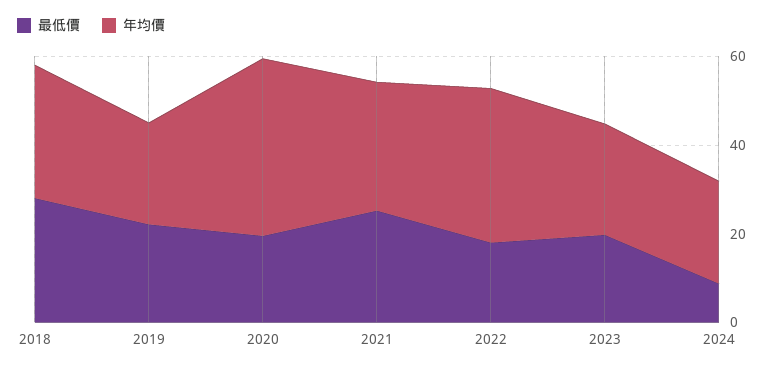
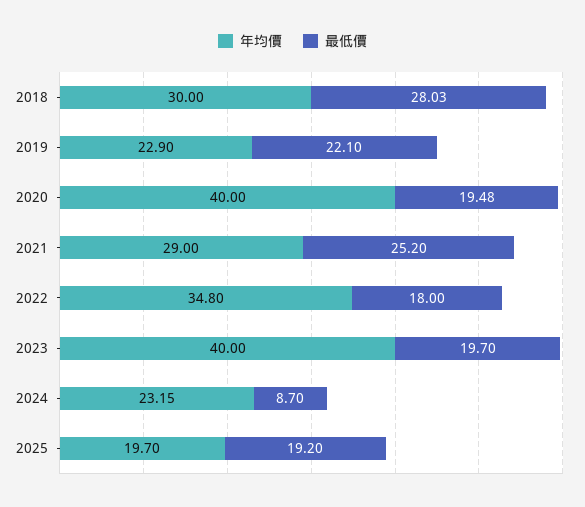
年均價, 2023: 25 -> 40
年均價, 2025: none -> 19.7
最低價, 2025: none -> 19.2

